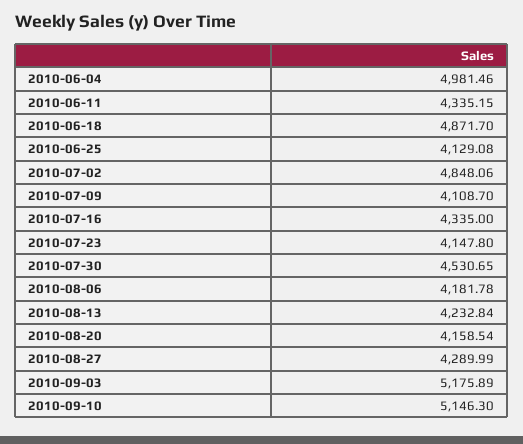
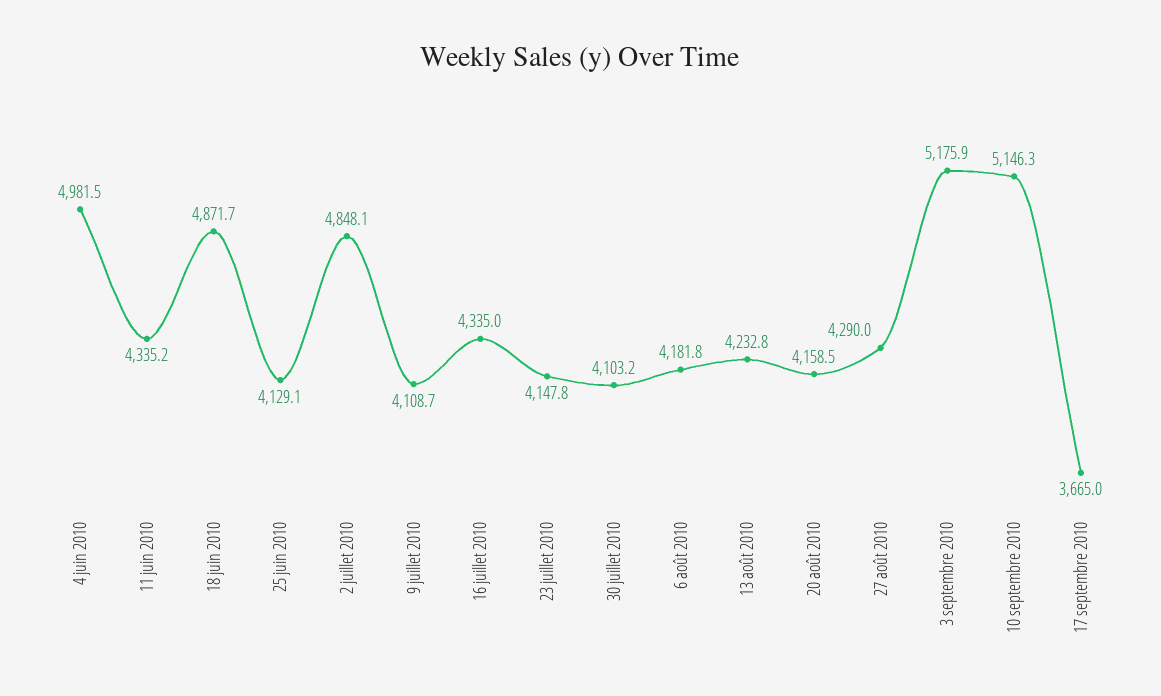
2010-07-30: 4530.65 -> 4103.2
17 septembre 2010: none -> 3665

